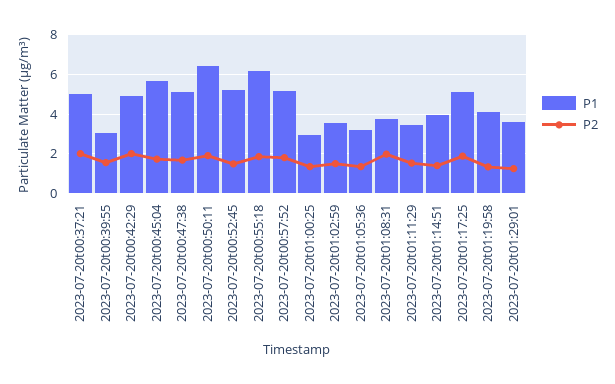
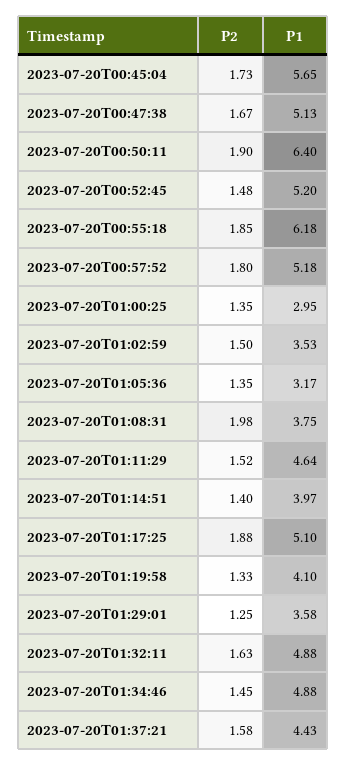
P1, 2023-07-20t00:37:21: 5 -> none
P2, 2023-07-20t00:37:21: 2 -> none
P1, 2023-07-20t00:39:55: 3 -> none
P2, 2023-07-20t00:39:55: 1.5 -> none
P1, 2023-07-20t00:42:29: 5 -> none
P2, 2023-07-20t00:42:29: 2 -> none
P1, 2023-07-20t01:11:29: 3.5 -> 4.64
P2, 2023-07-20T01:32:11: none -> 1.63
P1, 2023-07-20T01:32:11: none -> 4.88
P2, 2023-07-20T01:34:46: none -> 1.45
P1, 2023-07-20T01:34:46: none -> 4.88
P2, 2023-07-20T01:37:21: none -> 1.58
P1, 2023-07-20T01:37:21: none -> 4.43

